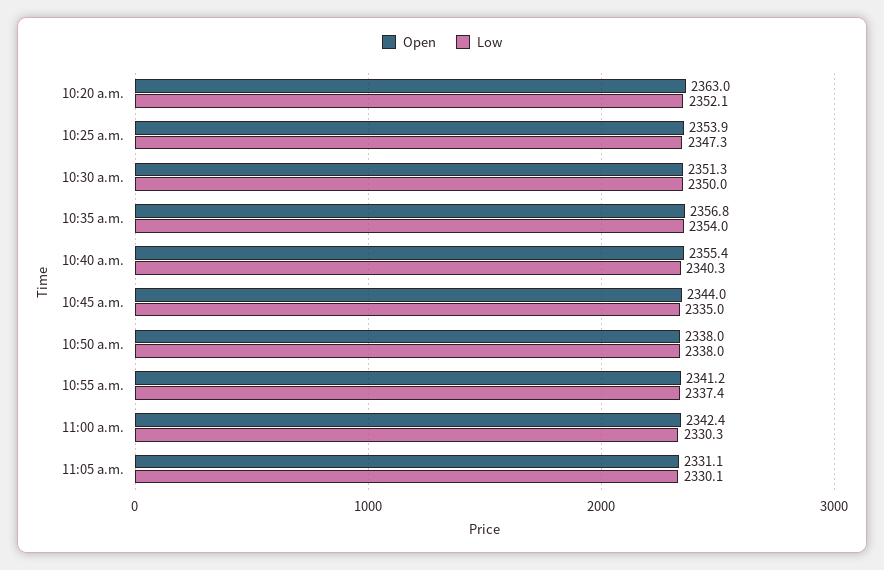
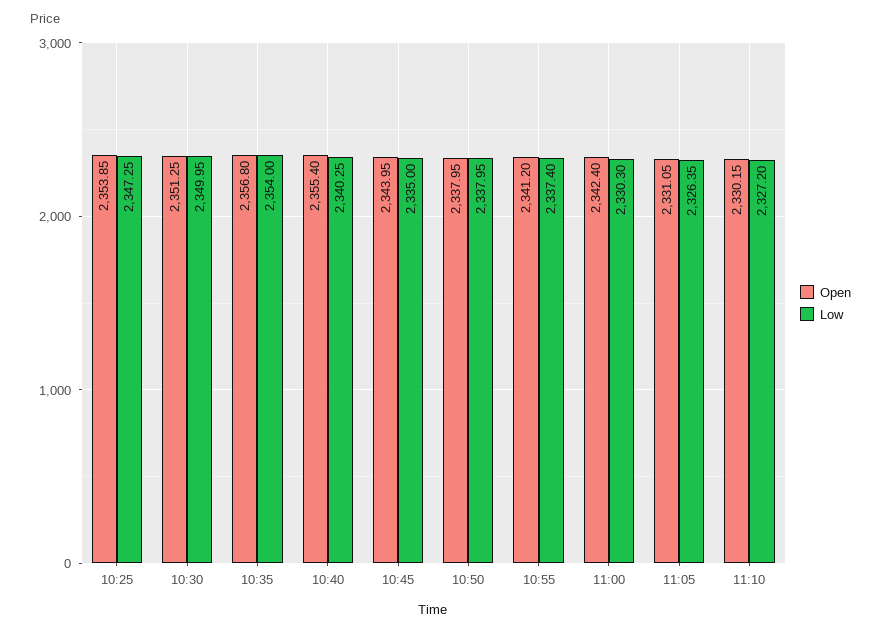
Open, 10:20 a.m.: 2363 -> none
Low, 10:20 a.m.: 2352.1 -> none
Low, 11:05 a.m.: 2330.1 -> 2326.35
Open, 11:10: none -> 2330.15
Low, 11:10: none -> 2327.2

